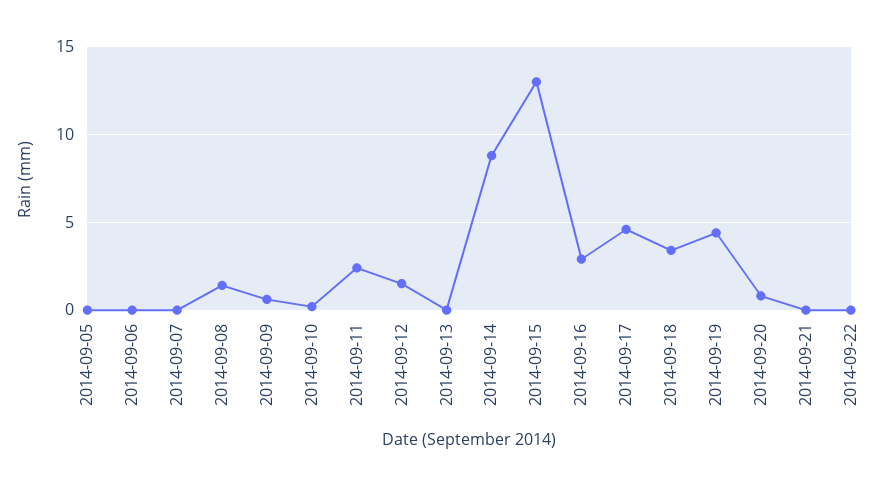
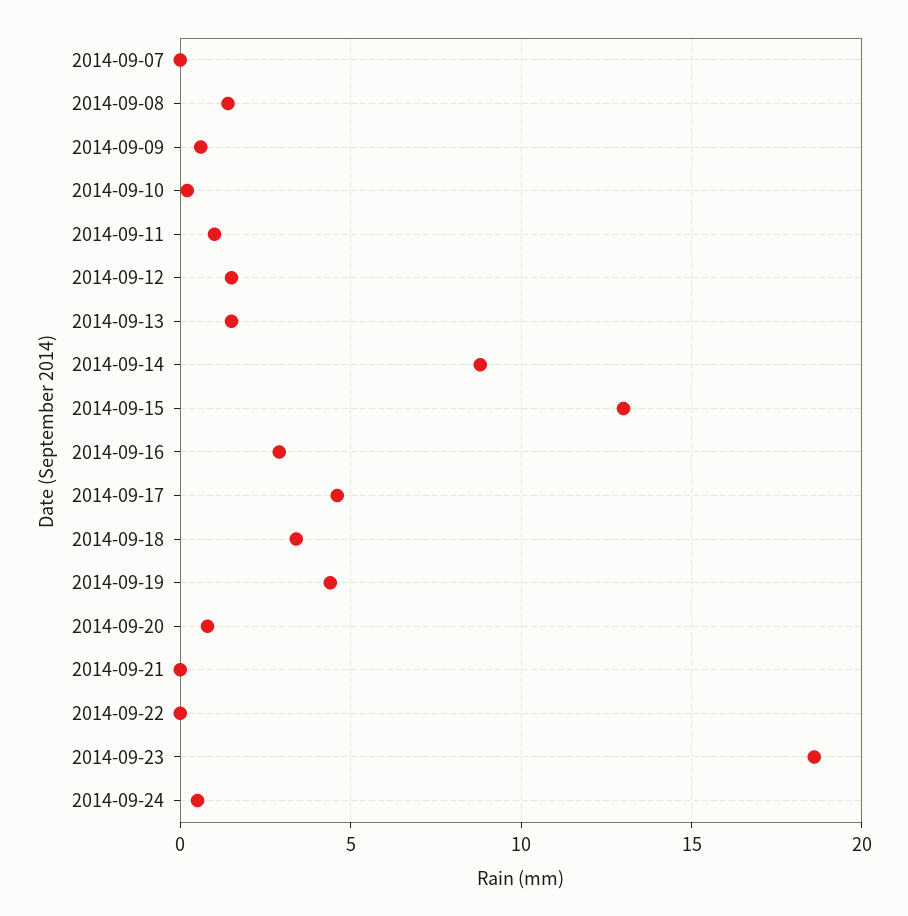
2014-09-05: 0 -> none
2014-09-06: 0 -> none
2014-09-11: 2.5 -> 1
2014-09-13: 0 -> 1.5
2014-09-23: none -> 18.5
2014-09-24: none -> 0.5

